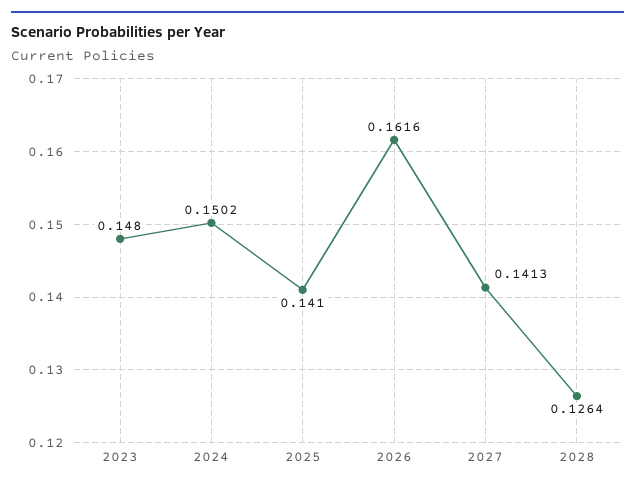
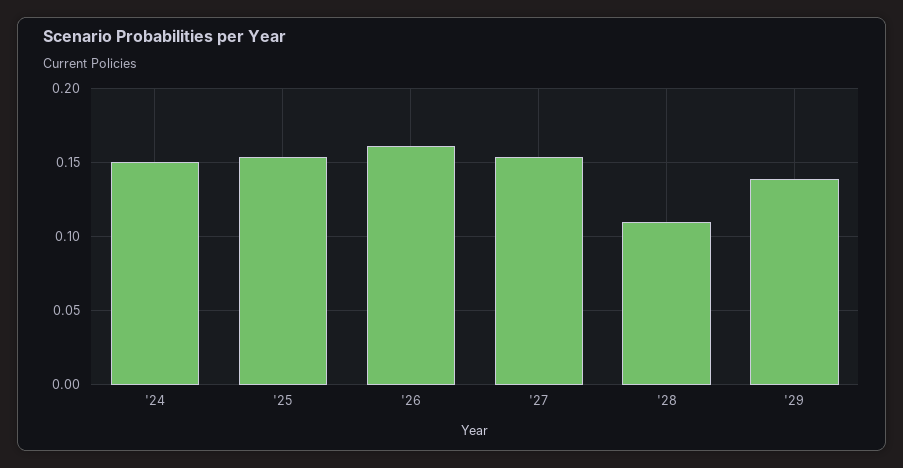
2023: 0.148 -> none
2025: 0.141 -> 0.155
2027: 0.1413 -> 0.155
2028: 0.1264 -> 0.11
'29: none -> 0.14

